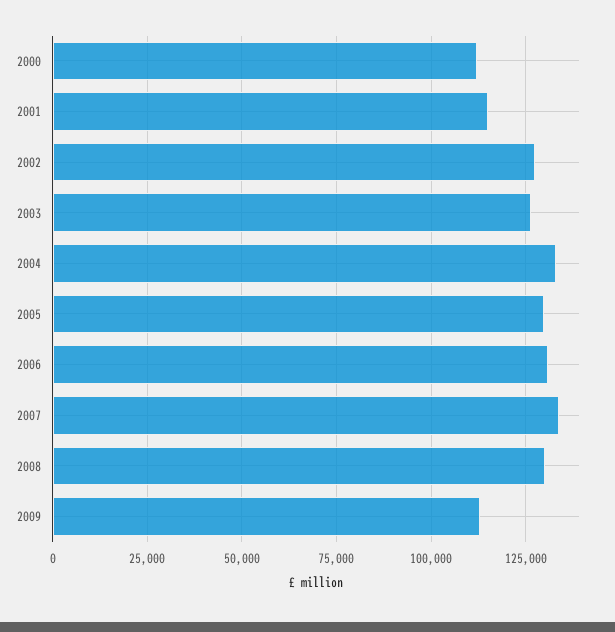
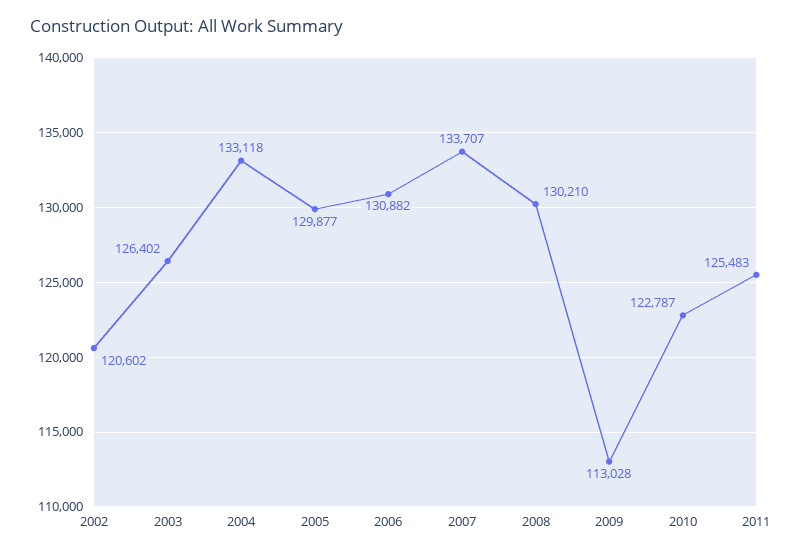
2000: 112500 -> none
2001: 115000 -> none
2002: 127500 -> 120602
2010: none -> 122787
2011: none -> 125483

